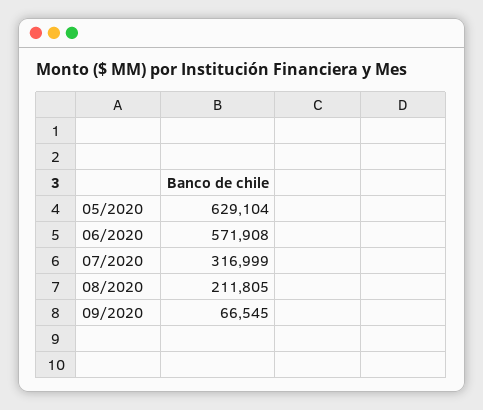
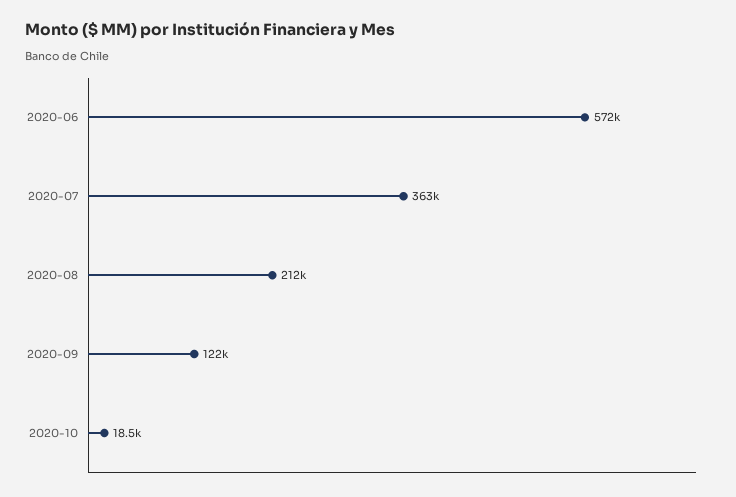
05/2020: 629104 -> none
07/2020: 316999 -> 363000
09/2020: 66545 -> 122000
2020-10: none -> 18500

